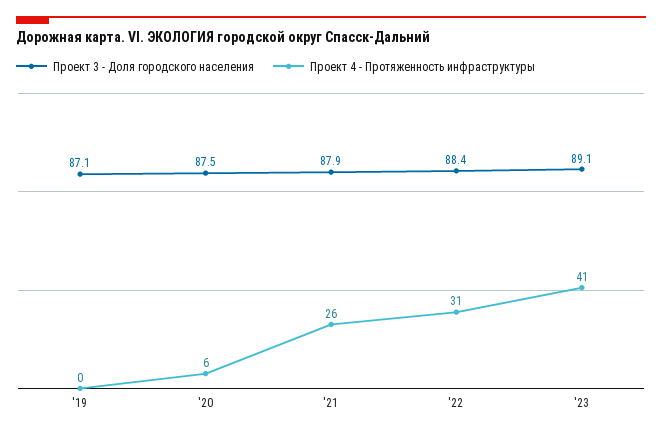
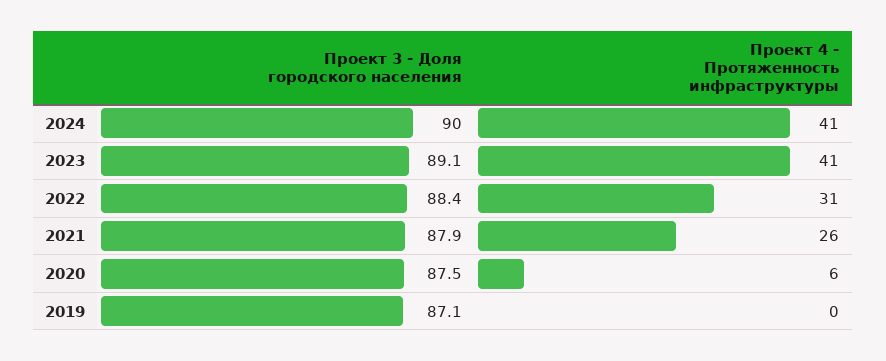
Проект 3 - Доля городского населения, 2024: none -> 90
Проект 4 - Протяженность инфраструктуры, 2024: none -> 41

